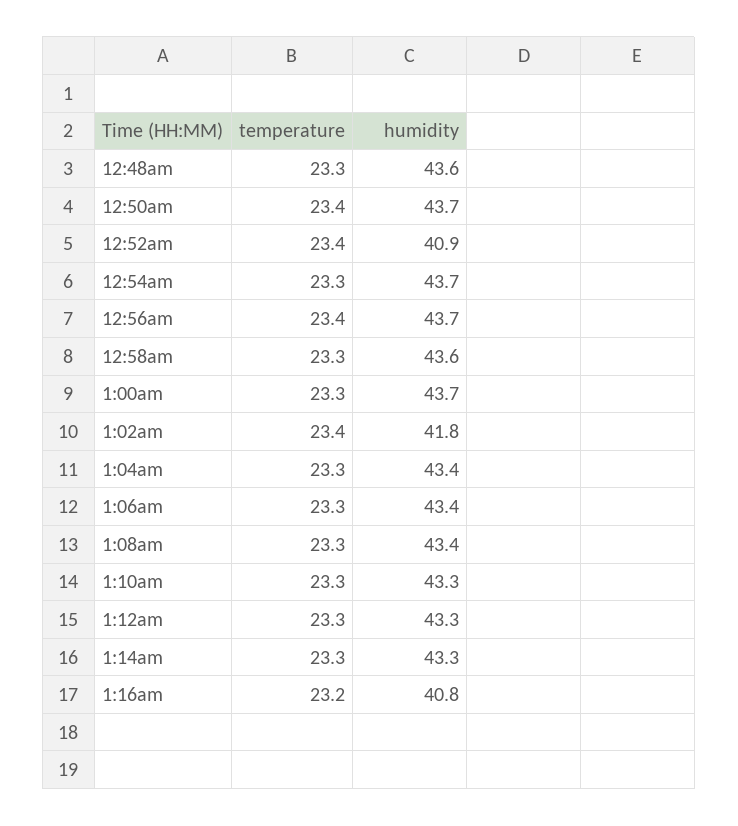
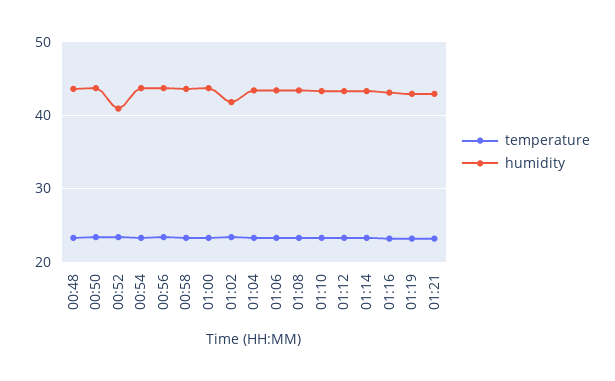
humidity, 1:16am: 40.8 -> 43
temperature, 01:19: none -> 23
humidity, 01:19: none -> 43
temperature, 01:21: none -> 23
humidity, 01:21: none -> 43

